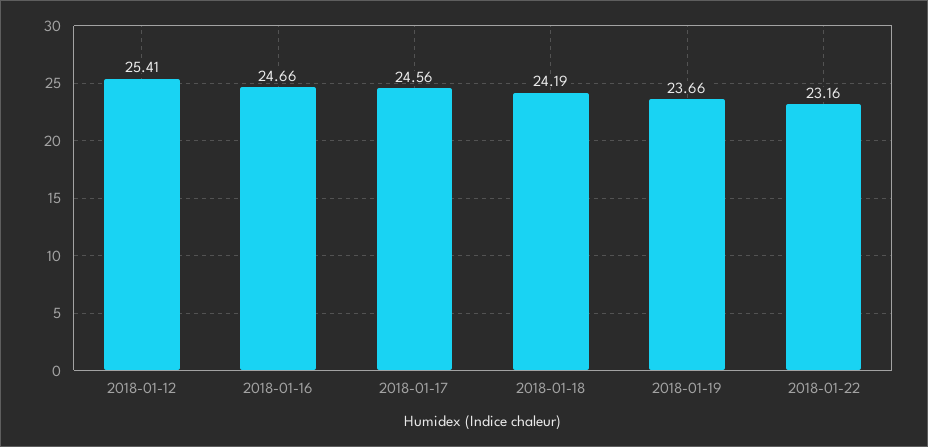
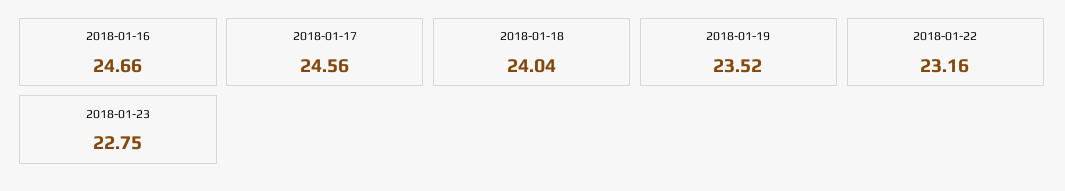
2018-01-12: 25.41 -> none
2018-01-18: 24.19 -> 24.04
2018-01-19: 23.66 -> 23.52
2018-01-23: none -> 22.75

